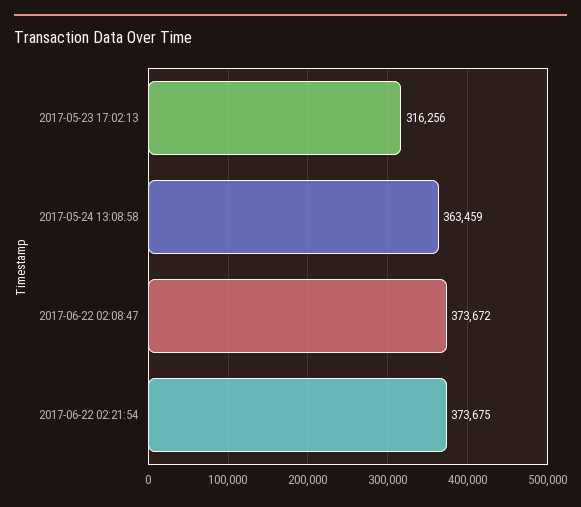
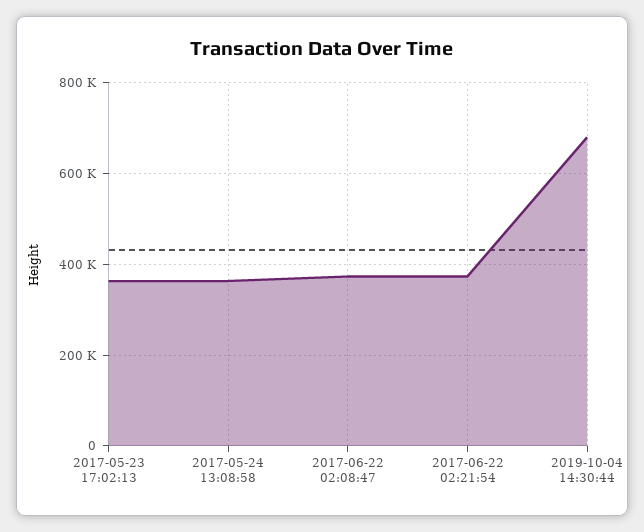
2017-05-23 17:02:13: 316256 -> 360000
2019-10-04 14:30:44: none -> 680000

